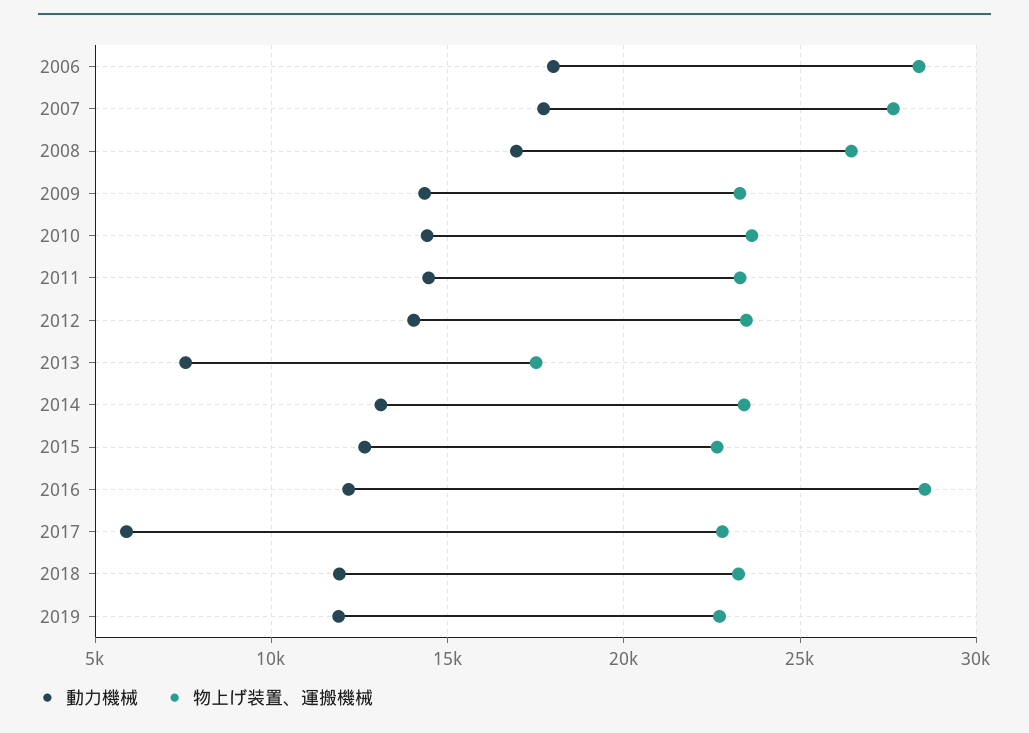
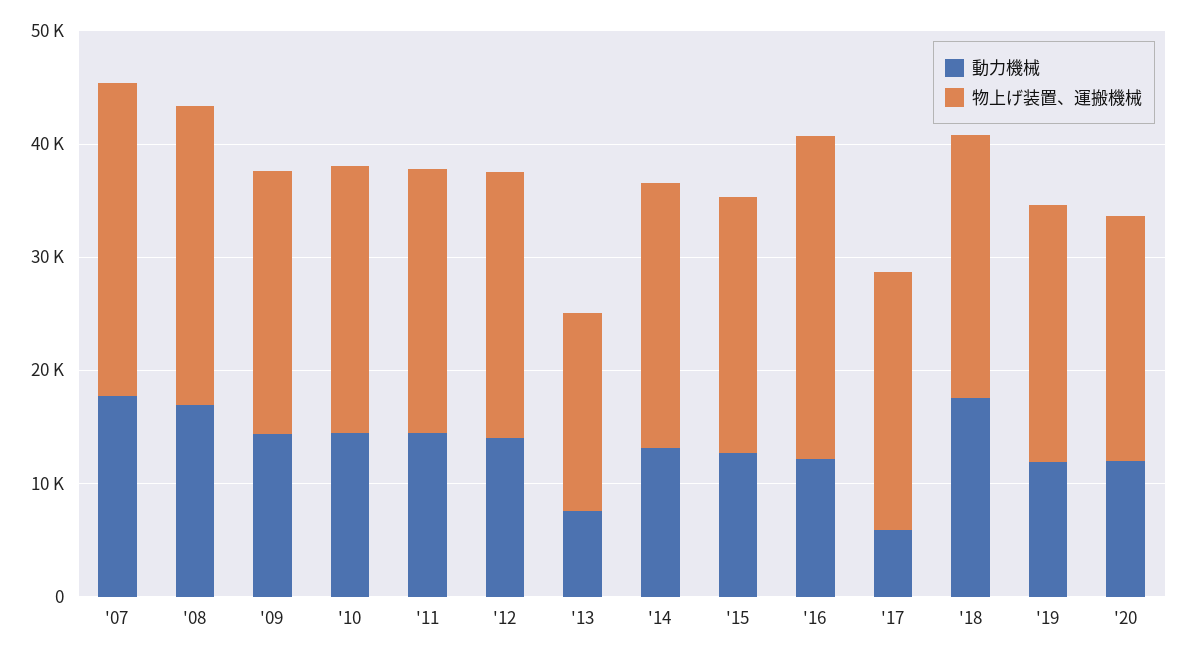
動力機械, 2006: 18000 -> none
物上げ装置、運搬機械, 2006: 28500 -> none
動力機械, 2018: 12000 -> 18000
動力機械, '20: none -> 12000
物上げ装置、運搬機械, '20: none -> 22000

